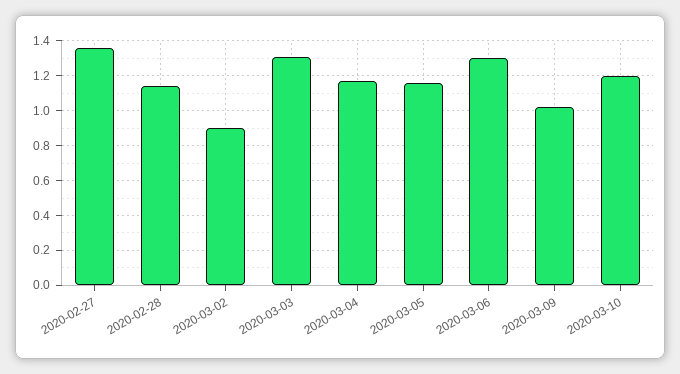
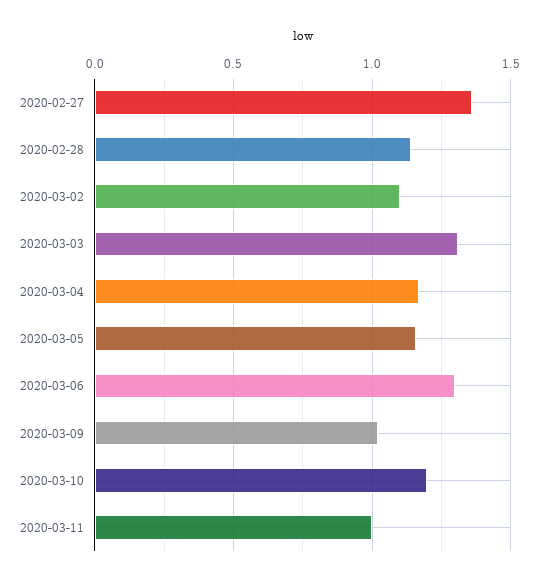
2020-03-02: 0.9 -> 1.1
2020-03-11: none -> 1

